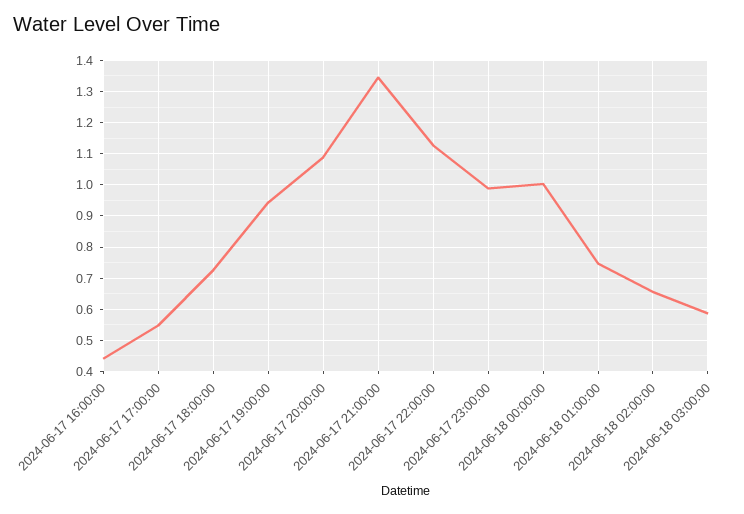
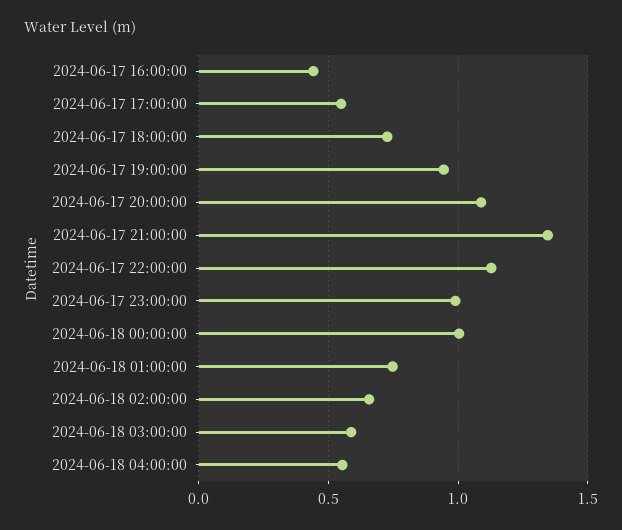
2024-06-18 04:00:00: none -> 0.55

